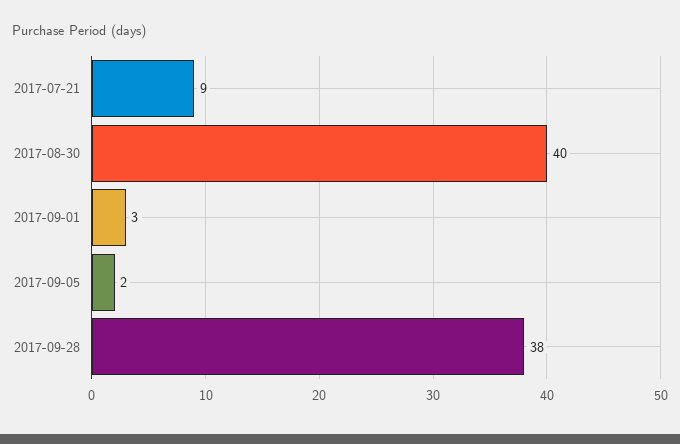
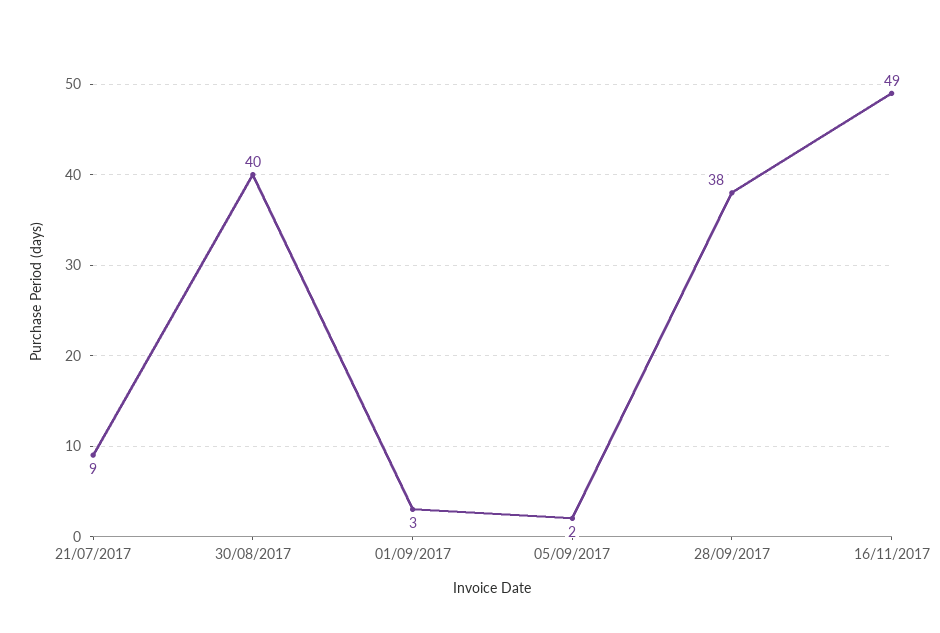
16/11/2017: none -> 49

